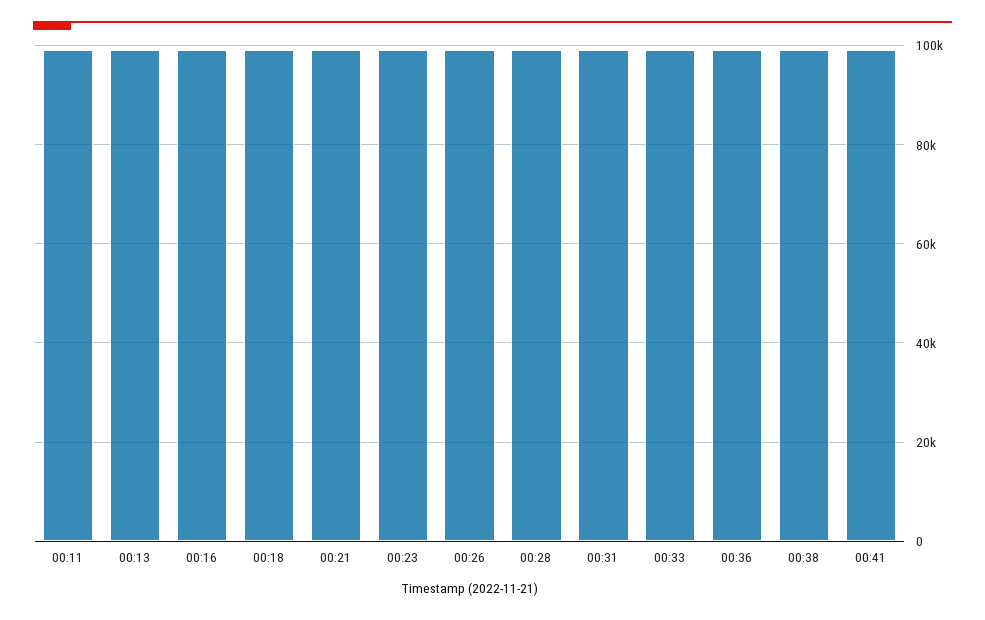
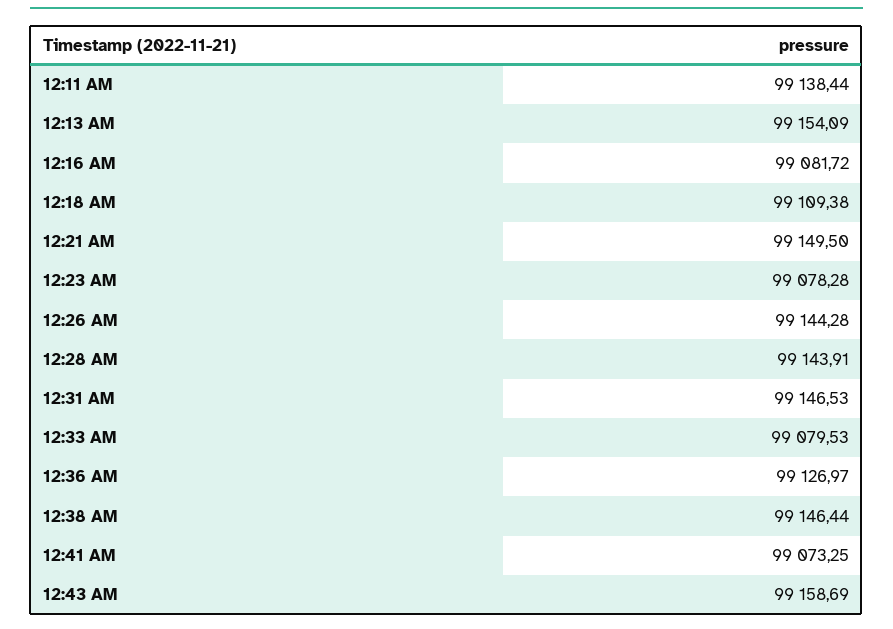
12:43 AM: none -> 99158.69

